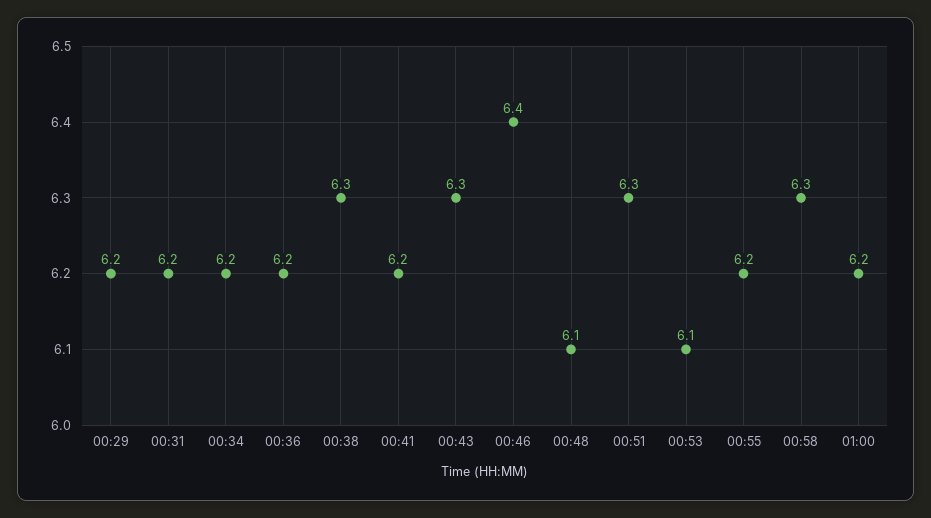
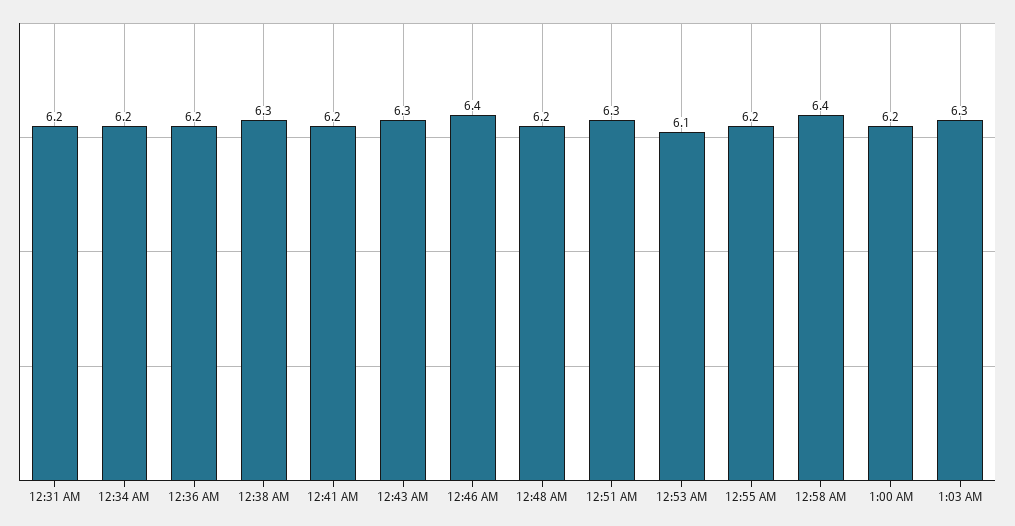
00:29: 6.2 -> none
00:48: 6.1 -> 6.2
00:58: 6.3 -> 6.4
1:03 AM: none -> 6.3

